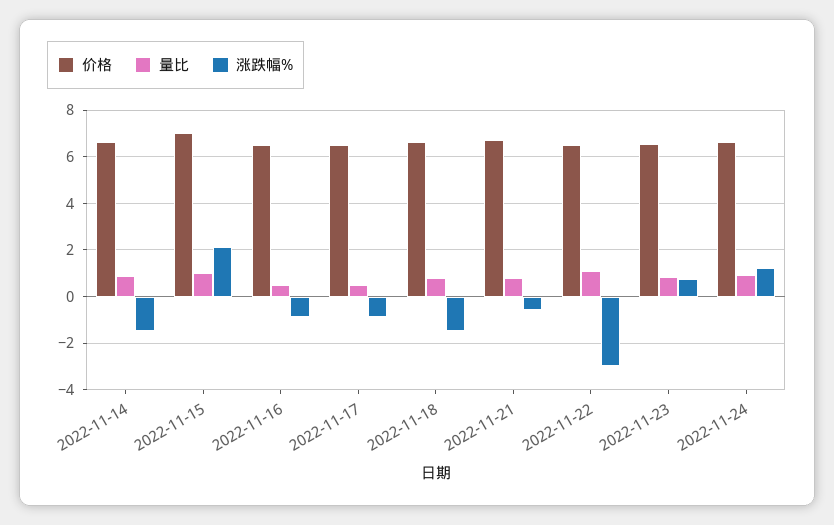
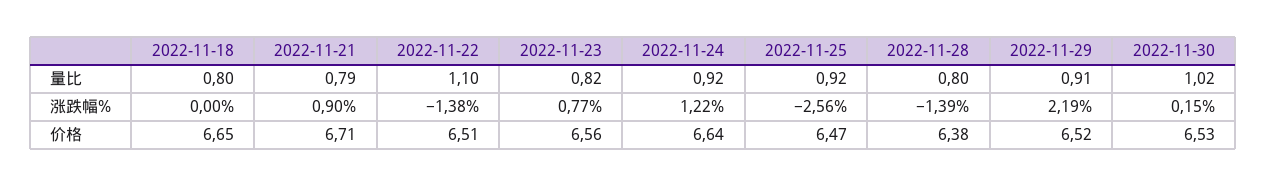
价格, 2022-11-14: 6.5 -> none
量比, 2022-11-14: 1 -> none
涨跌幅%, 2022-11-14: -1.5 -> none
价格, 2022-11-15: 7 -> none
量比, 2022-11-15: 1 -> none
涨跌幅%, 2022-11-15: 2 -> none
价格, 2022-11-16: 6.5 -> none
量比, 2022-11-16: 0.5 -> none
涨跌幅%, 2022-11-16: -1 -> none
价格, 2022-11-17: 6.5 -> none
量比, 2022-11-17: 0.5 -> none
涨跌幅%, 2022-11-17: -1 -> none
涨跌幅%, 2022-11-18: -1.5 -> 0
涨跌幅%, 2022-11-21: -0.5 -> 0.9
涨跌幅%, 2022-11-22: -3 -> -1.38
量比, 2022-11-25: none -> 0.92
量比, 2022-11-28: none -> 0.8
量比, 2022-11-29: none -> 0.91
量比, 2022-11-30: none -> 1.02
涨跌幅%, 2022-11-25: none -> -2.56
涨跌幅%, 2022-11-28: none -> -1.39
涨跌幅%, 2022-11-29: none -> 2.19
涨跌幅%, 2022-11-30: none -> 0.15
价格, 2022-11-25: none -> 6.47
价格, 2022-11-28: none -> 6.38
价格, 2022-11-29: none -> 6.52
价格, 2022-11-30: none -> 6.53

